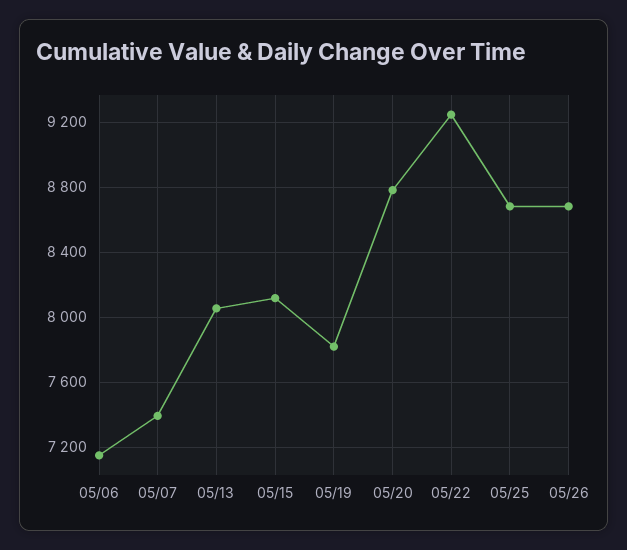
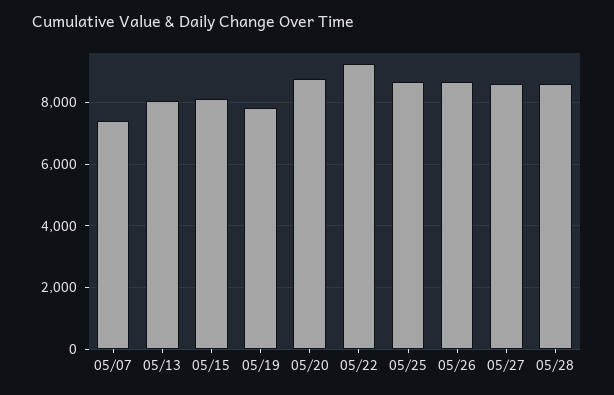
05/06: 7150 -> none
05/27: none -> 8600
05/28: none -> 8600

